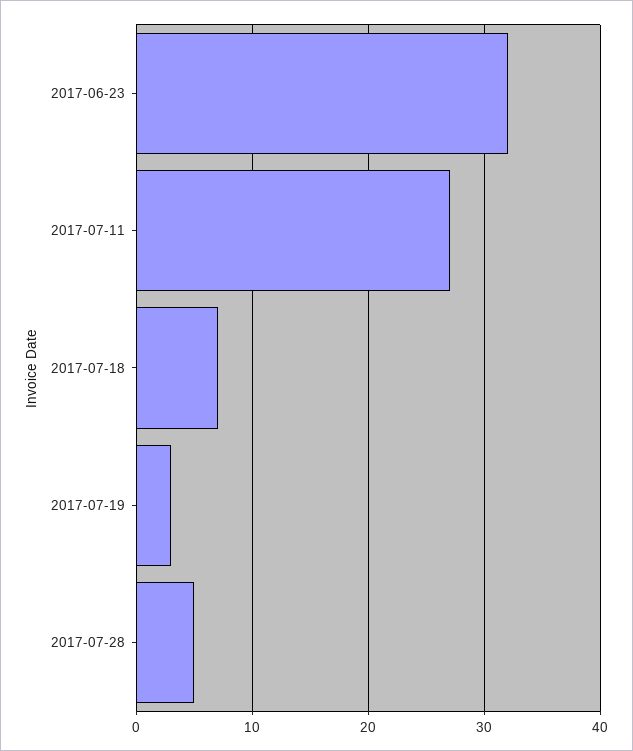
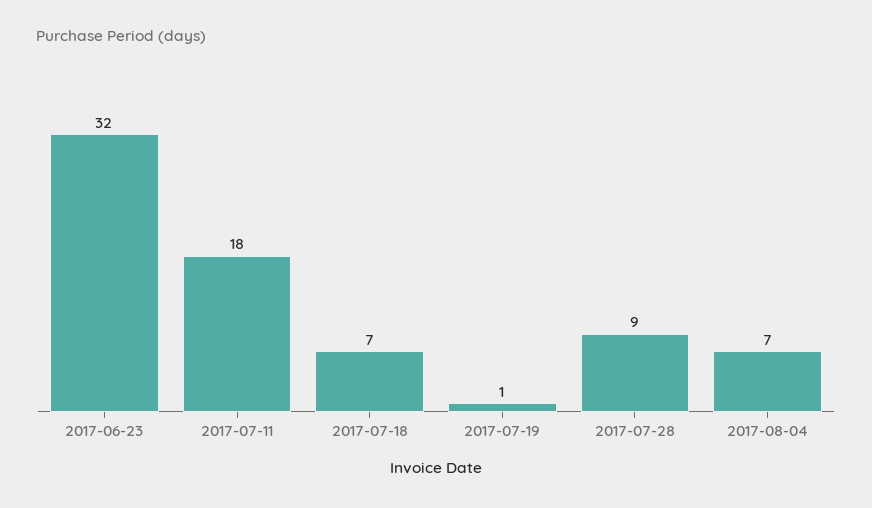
2017-07-11: 27 -> 18
2017-07-19: 3 -> 1
2017-07-28: 5 -> 9
2017-08-04: none -> 7

